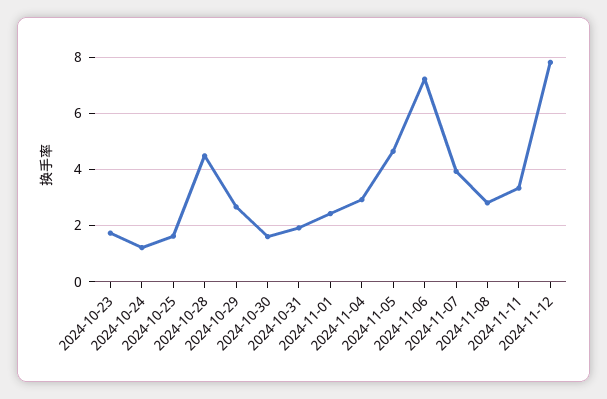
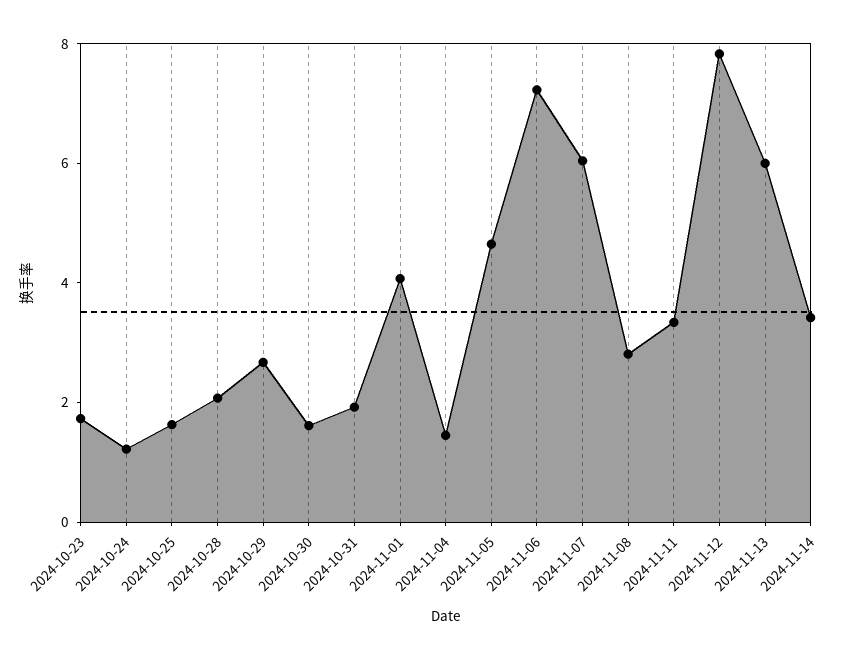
2024-10-28: 4.5 -> 2
2024-11-01: 2.5 -> 4
2024-11-04: 3 -> 1.5
2024-11-07: 4 -> 6
2024-11-13: none -> 6
2024-11-14: none -> 3.5

